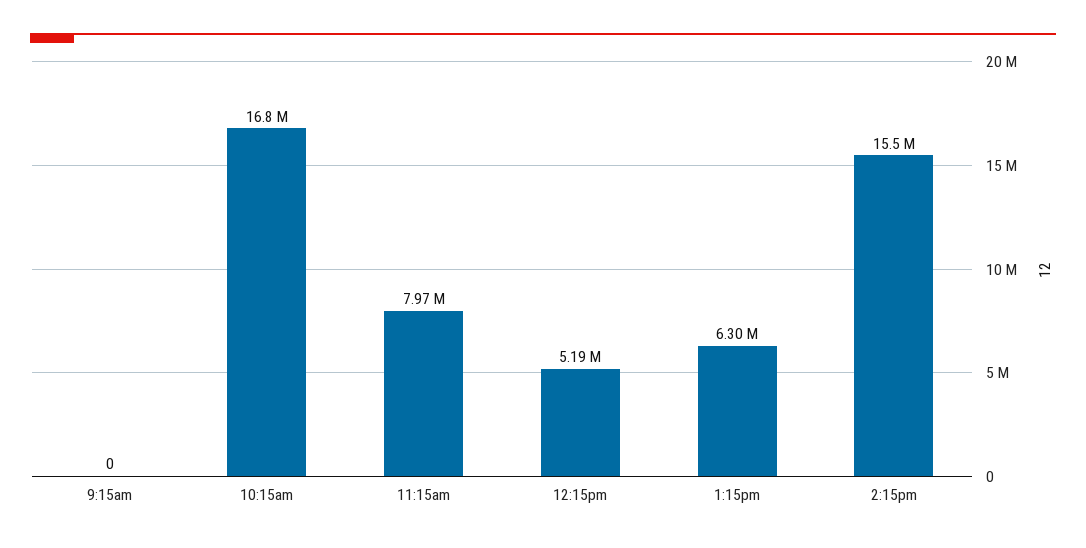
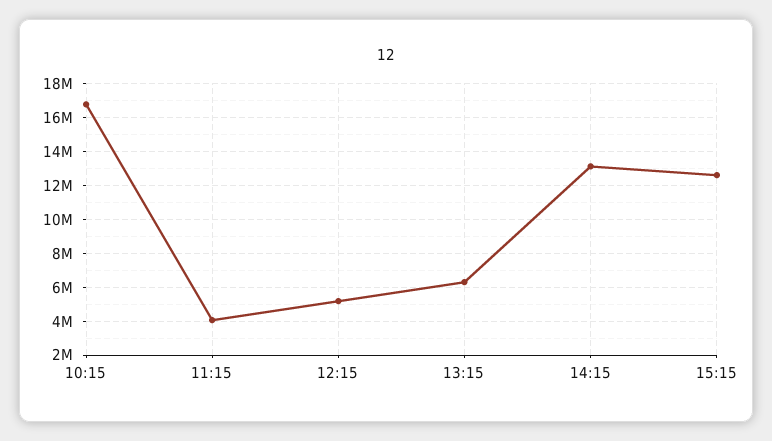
9:15am: 0 -> none
11:15am: 7970000 -> 4000000
2:15pm: 15500000 -> 13000000
15:15: none -> 12500000

